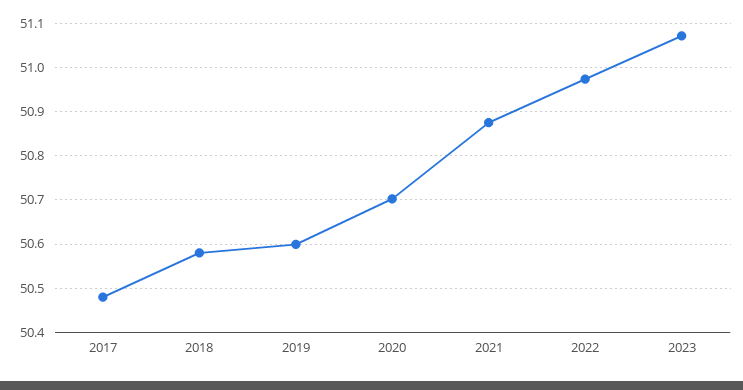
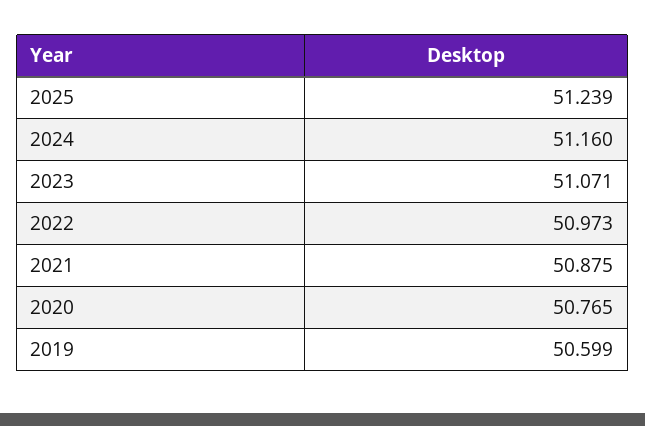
2017: 50.48 -> none
2018: 50.58 -> none
2020: 50.7 -> 50.765
2025: none -> 51.239
2024: none -> 51.16

